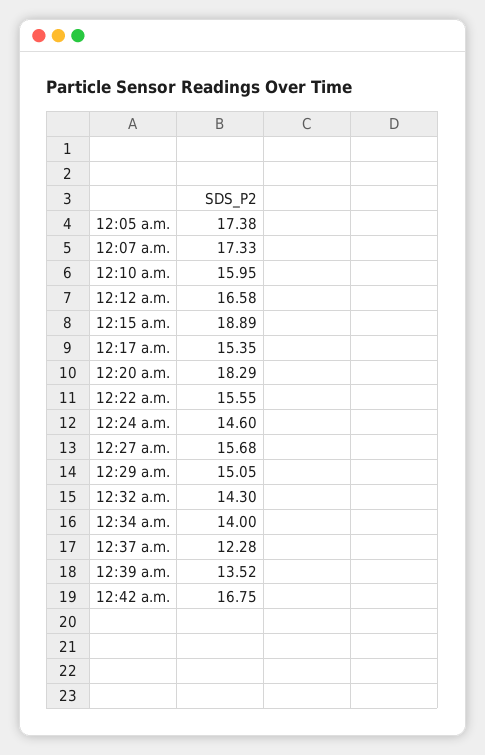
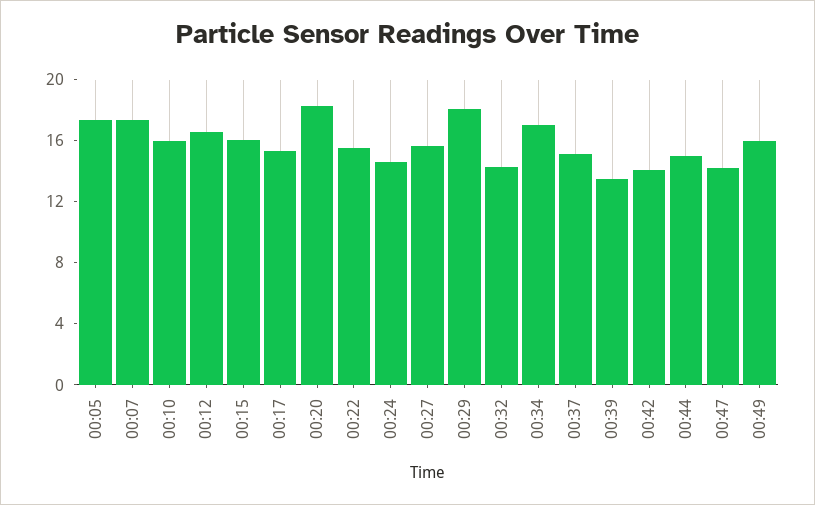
12:15 a.m.: 18.89 -> 16
12:29 a.m.: 15.05 -> 18
12:34 a.m.: 14 -> 17
12:37 a.m.: 12.28 -> 15
12:42 a.m.: 16.75 -> 14
00:44: none -> 15
00:47: none -> 14
00:49: none -> 16

